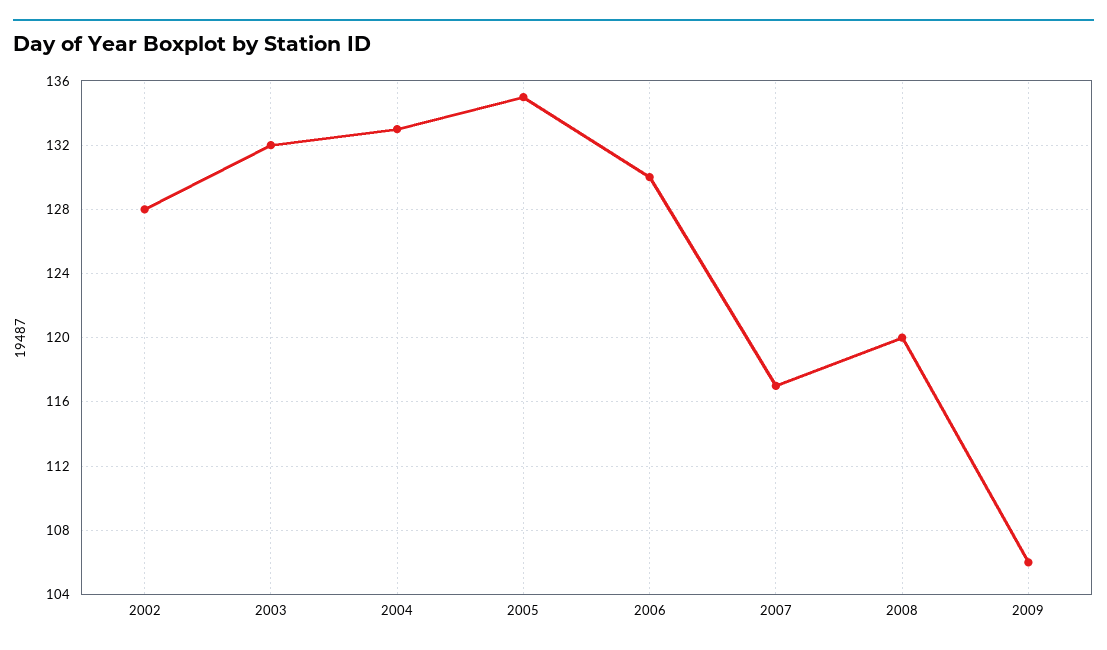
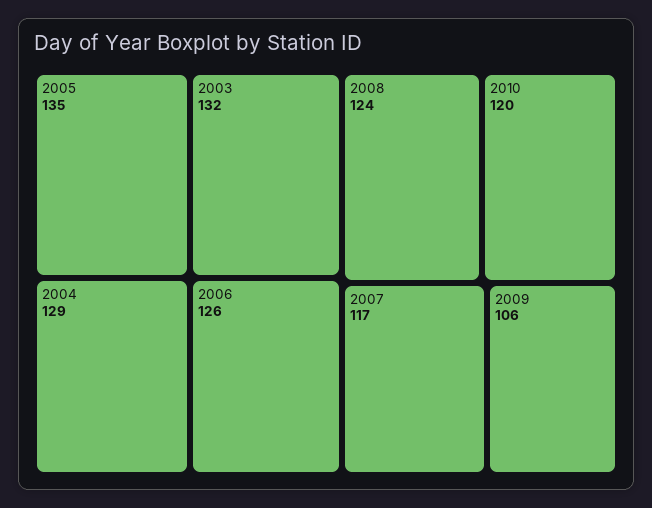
2002: 128 -> none
2004: 133 -> 129
2006: 130 -> 126
2008: 120 -> 124
2010: none -> 120

